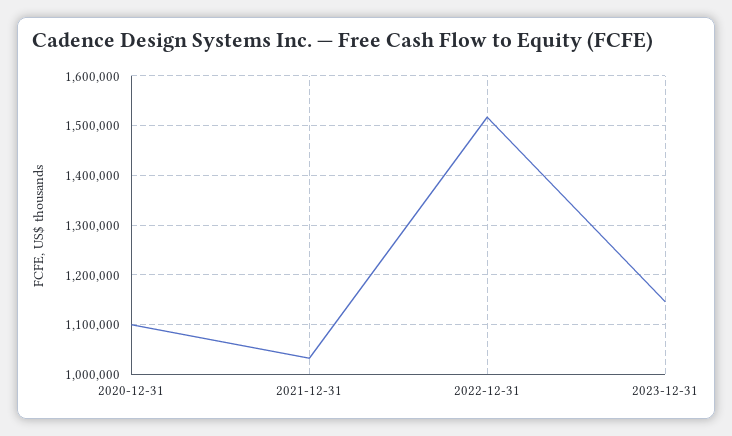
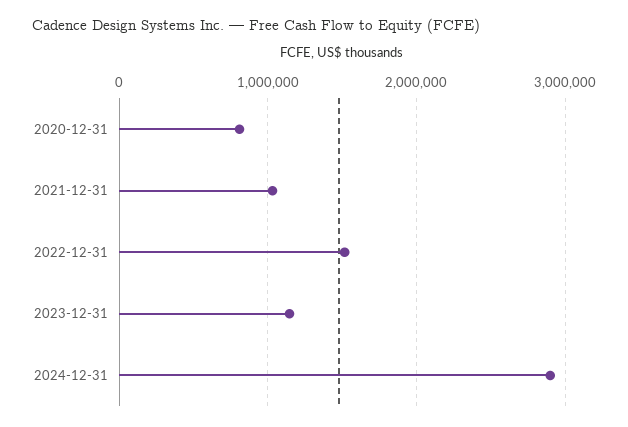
2020-12-31: 1100000 -> 800000
2024-12-31: none -> 2900000

